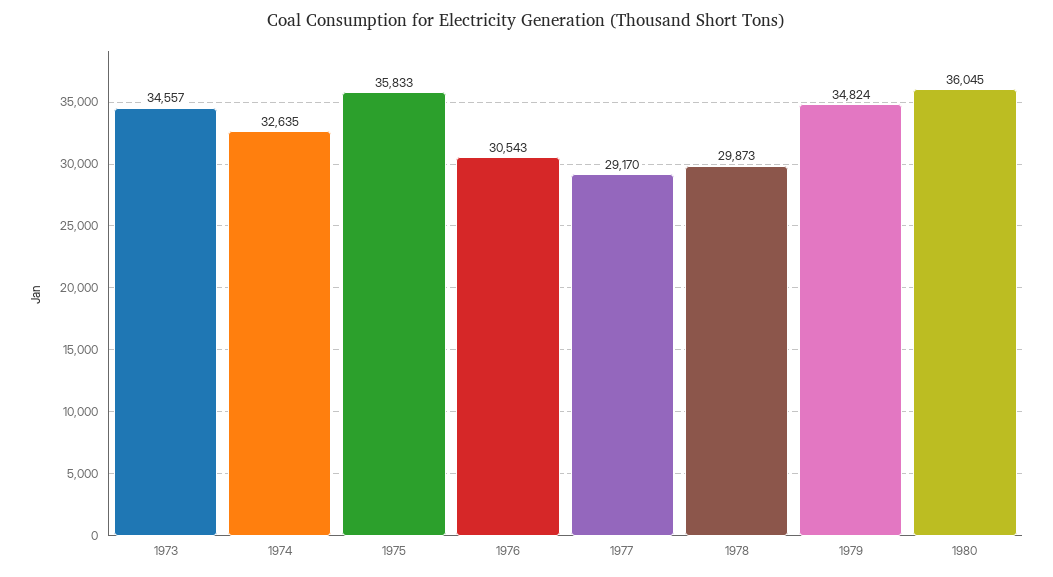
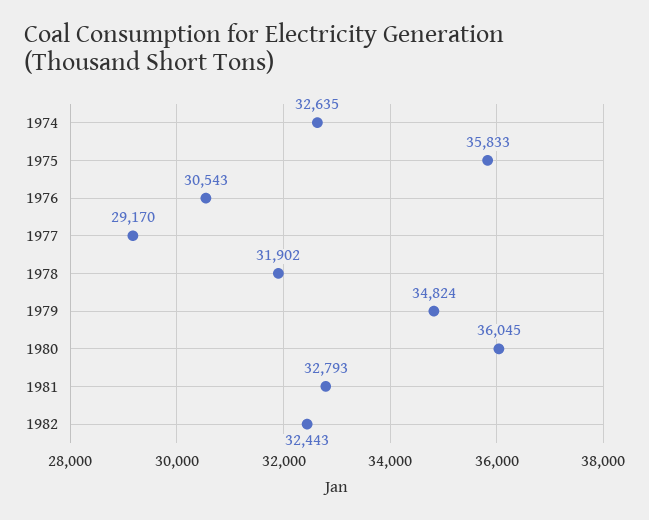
1973: 34557 -> none
1978: 29873 -> 31902
1981: none -> 32793
1982: none -> 32443

